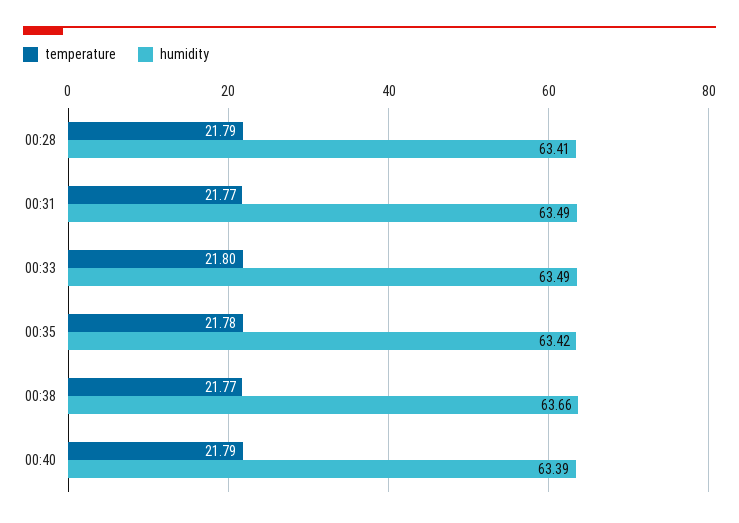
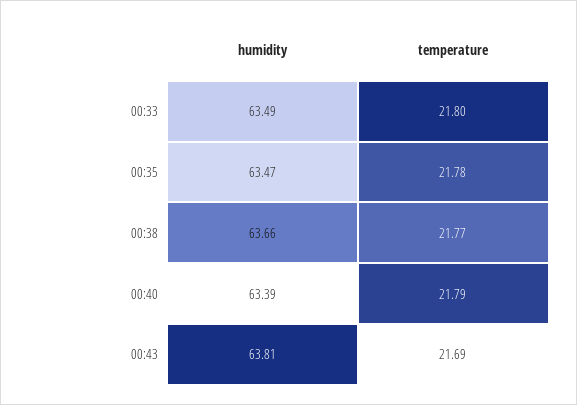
temperature, 00:28: 21.79 -> none
humidity, 00:28: 63.41 -> none
temperature, 00:31: 21.77 -> none
humidity, 00:31: 63.49 -> none
humidity, 00:35: 63.42 -> 63.47
humidity, 00:43: none -> 63.81
temperature, 00:43: none -> 21.69

